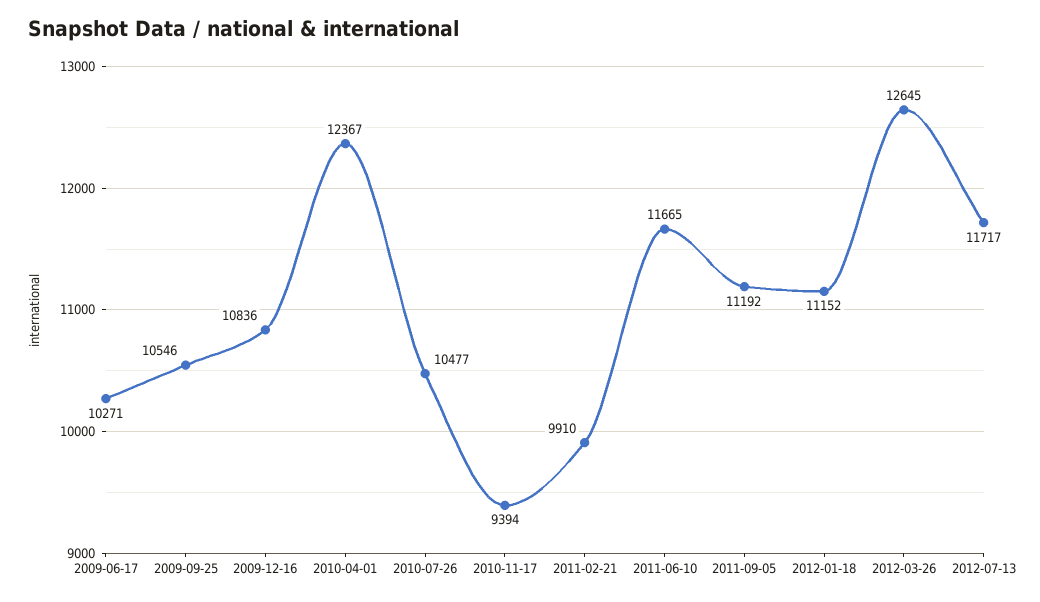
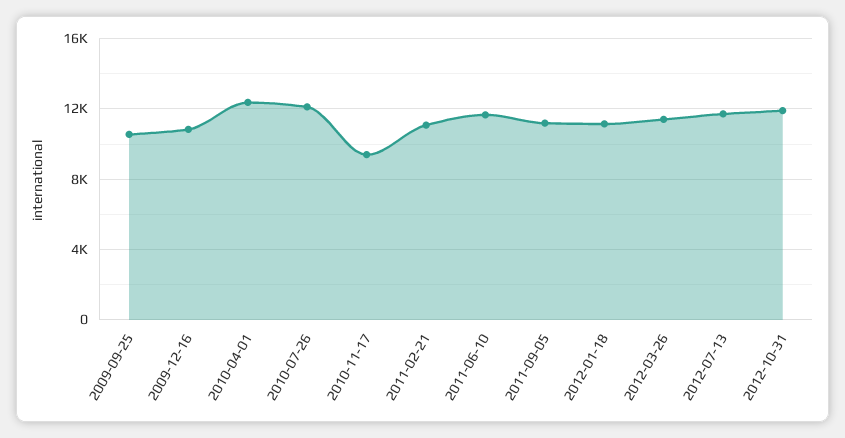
2009-06-17: 10271 -> none
2010-07-26: 10477 -> 12000
2011-02-21: 9910 -> 11000
2012-03-26: 12645 -> 11500
2012-10-31: none -> 12000

